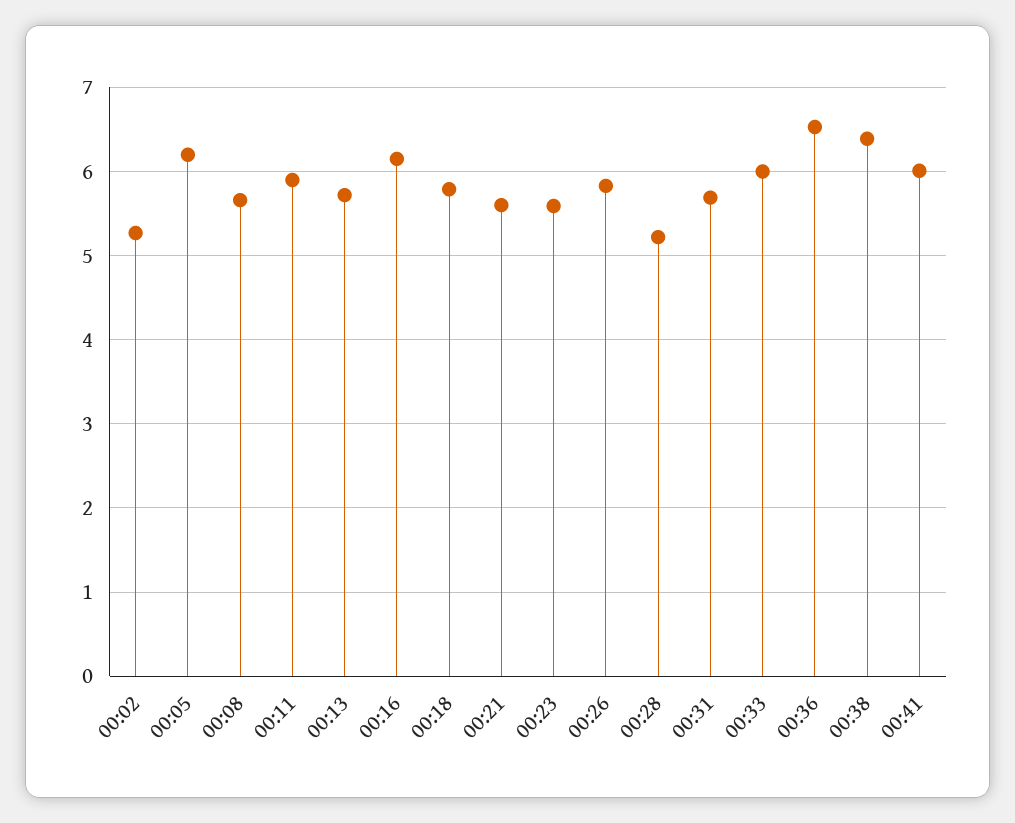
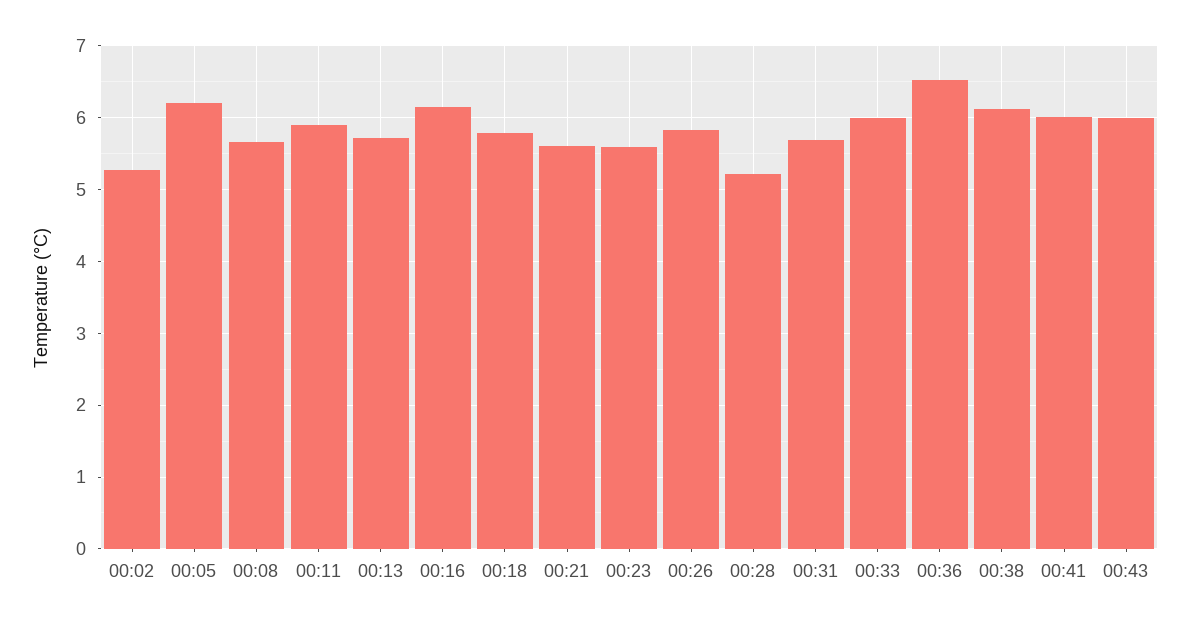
00:38: 6.4 -> 6.1
00:43: none -> 6

